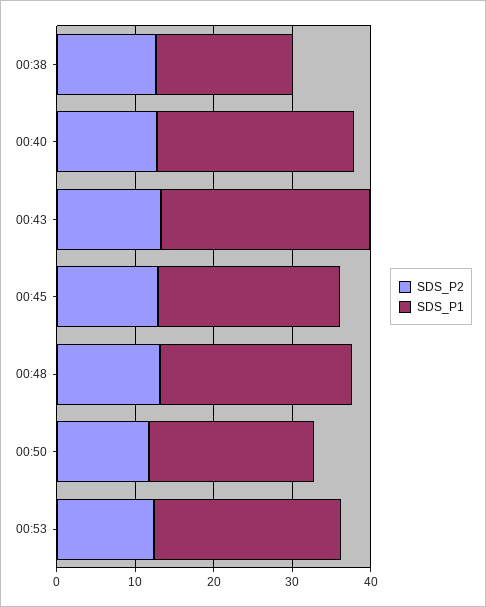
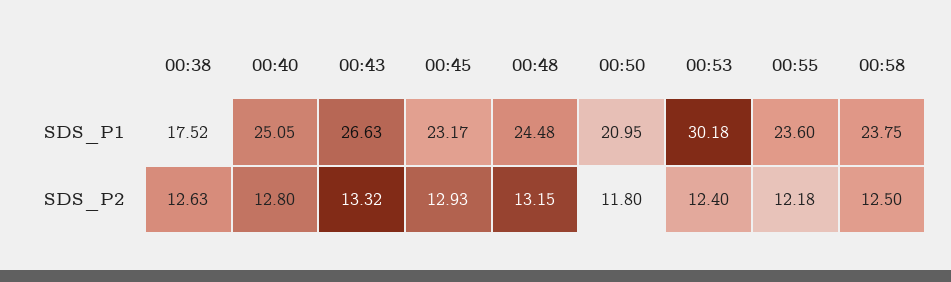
SDS_P1, 00:53: 24 -> 30.18
SDS_P1, 00:55: none -> 23.6
SDS_P1, 00:58: none -> 23.75
SDS_P2, 00:55: none -> 12.18
SDS_P2, 00:58: none -> 12.5

